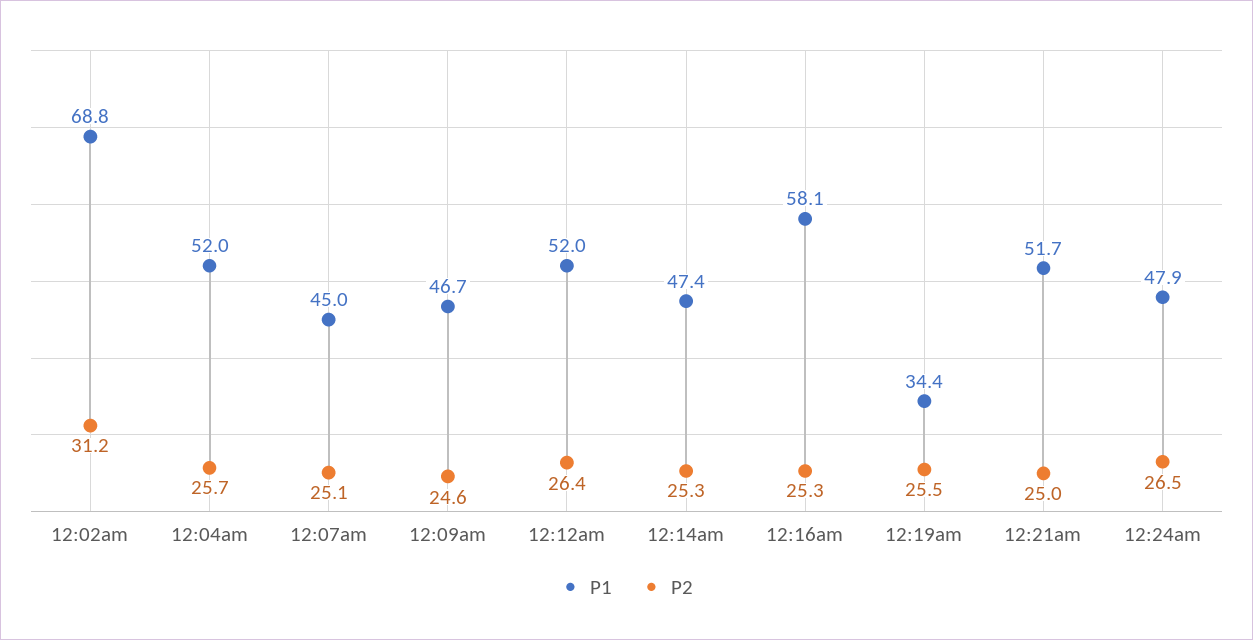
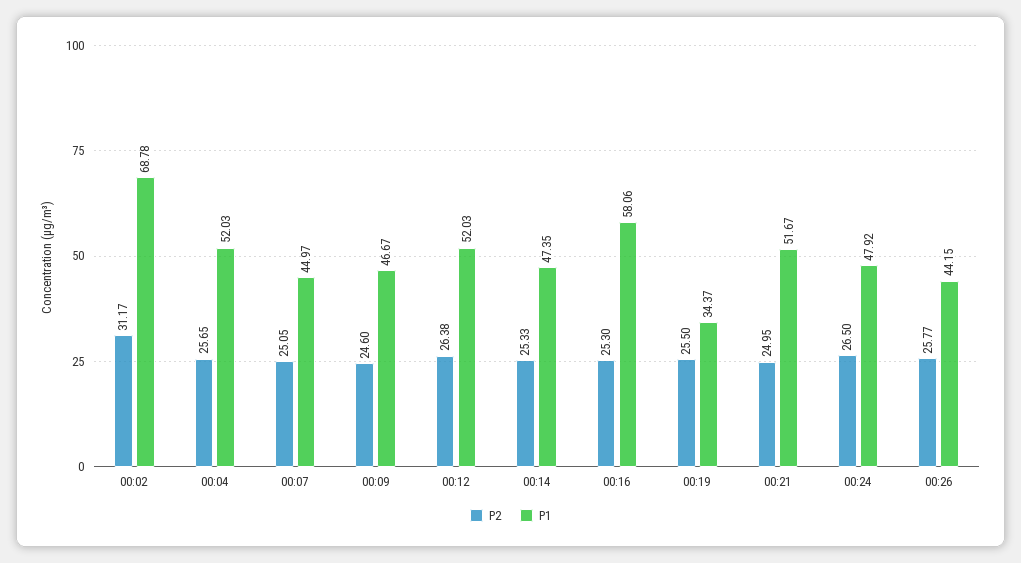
P2, 00:26: none -> 25.77
P1, 00:26: none -> 44.15

